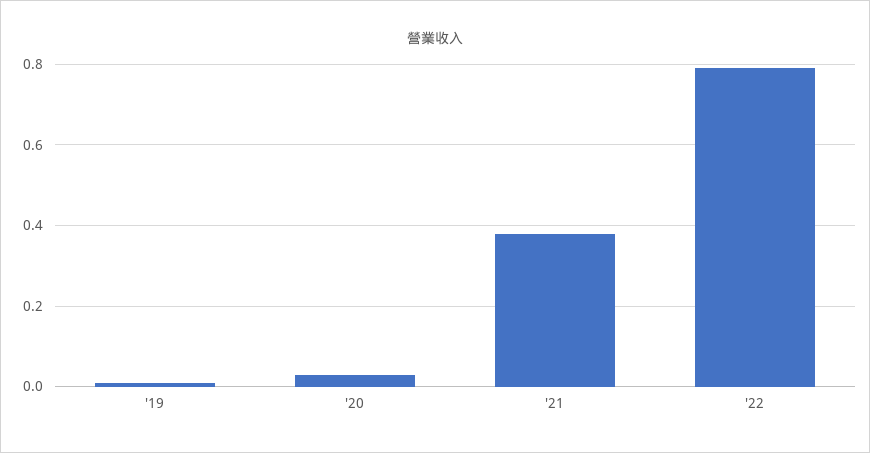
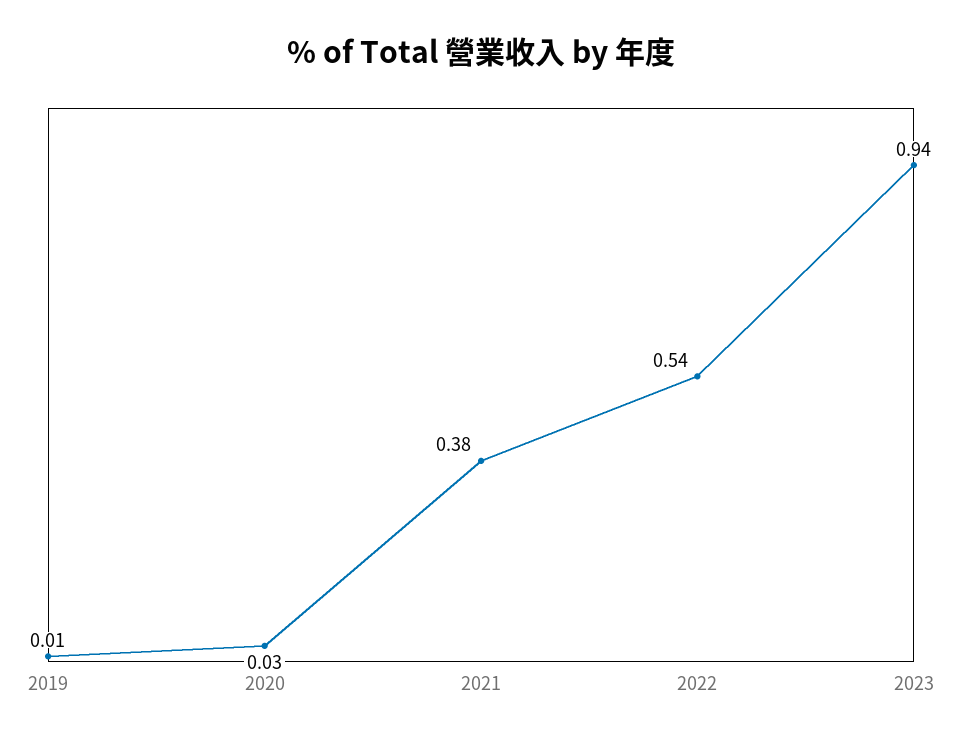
'22: 0.8 -> 0.54
2023: none -> 0.94

